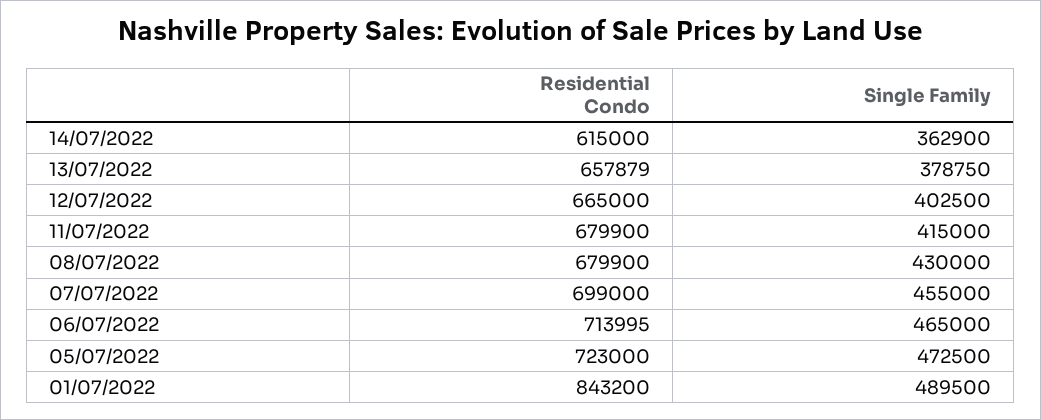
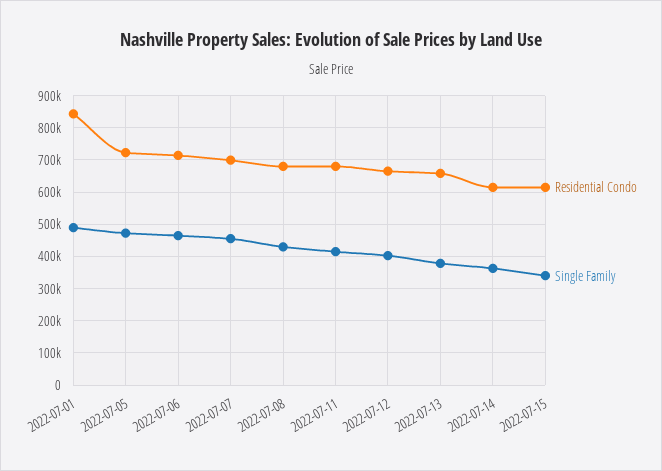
Residential Condo, 2022-07-15: none -> 620000
Single Family, 2022-07-15: none -> 340000

